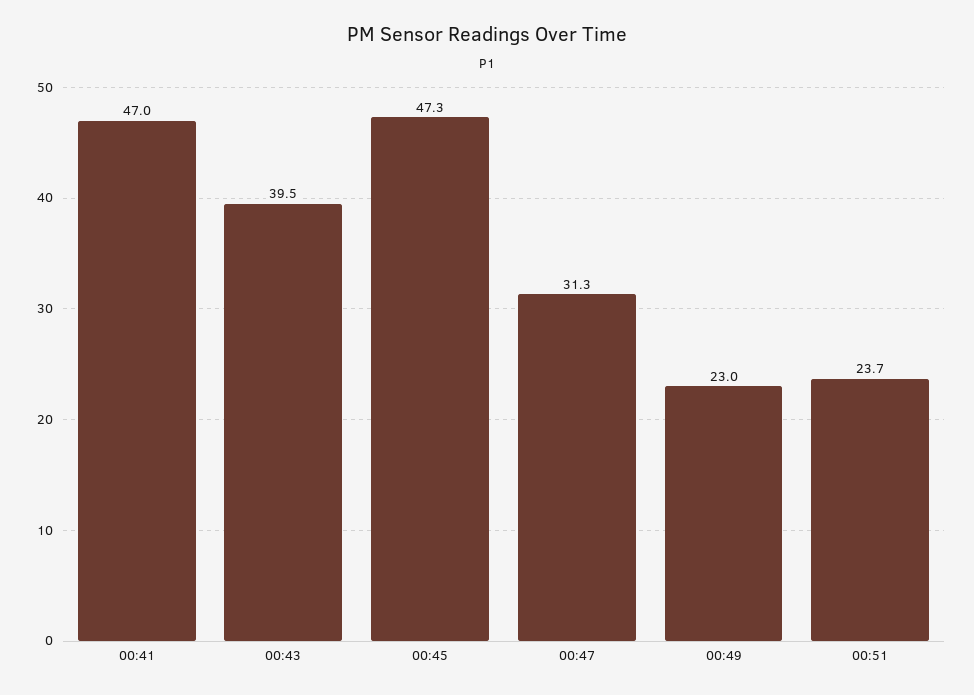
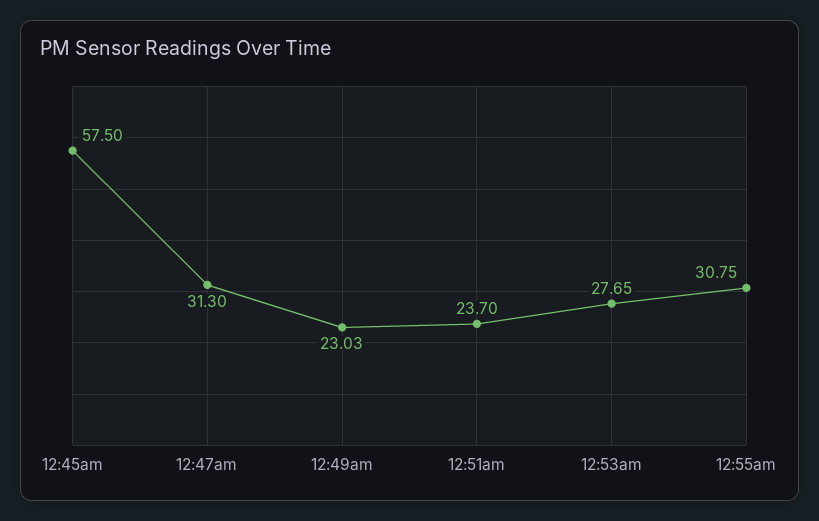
00:41: 47 -> none
00:43: 39.5 -> none
00:45: 47.3 -> 57.5
12:53am: none -> 27.65
12:55am: none -> 30.75

